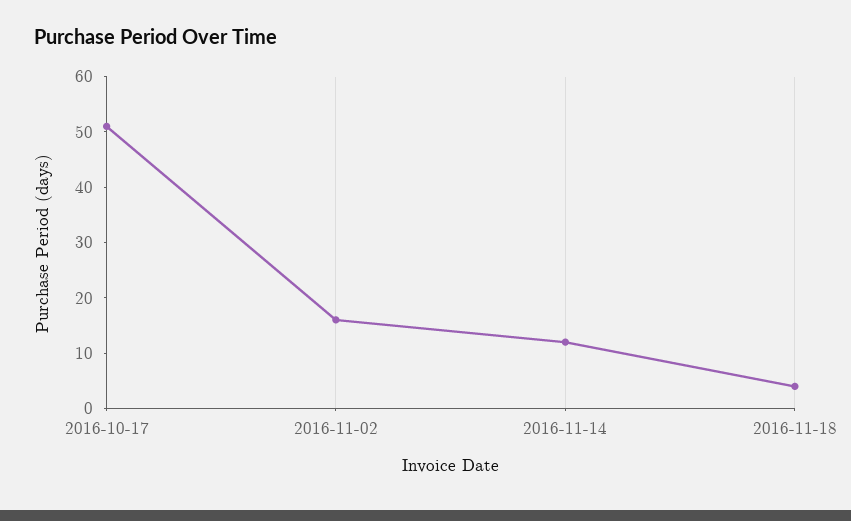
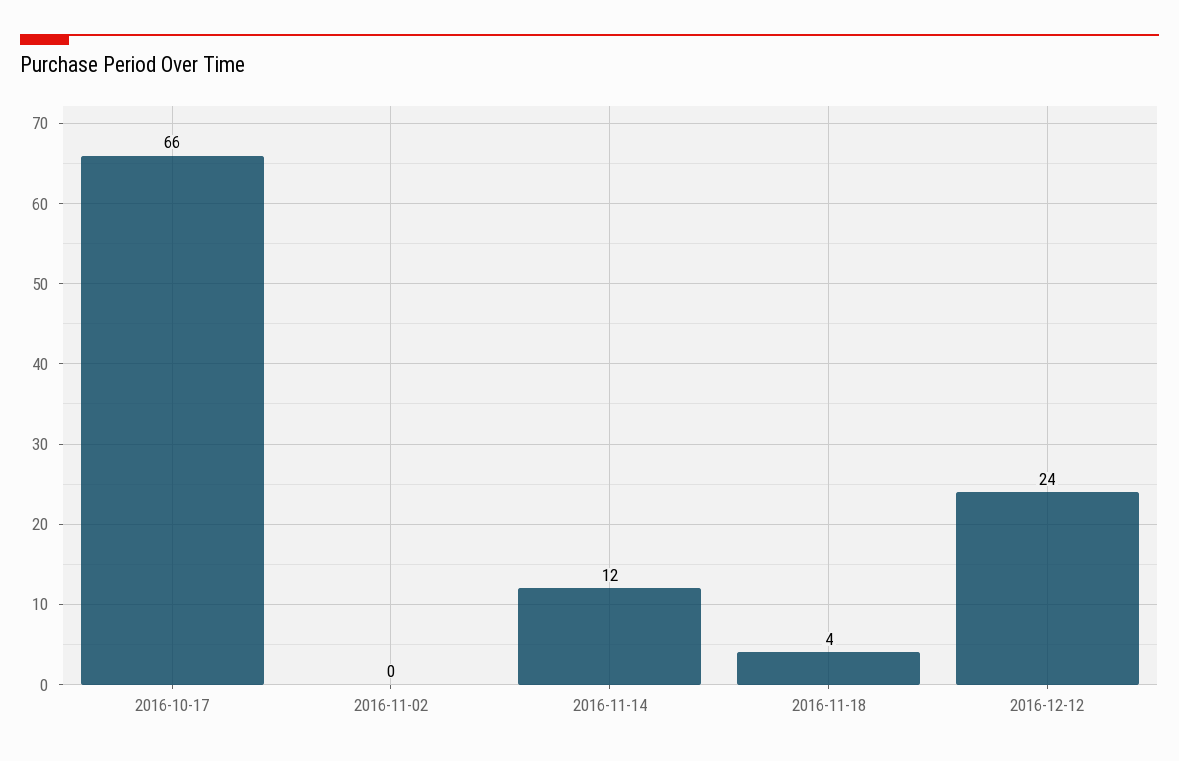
2016-10-17: 50 -> 66
2016-11-02: 15 -> 0
2016-12-12: none -> 24

